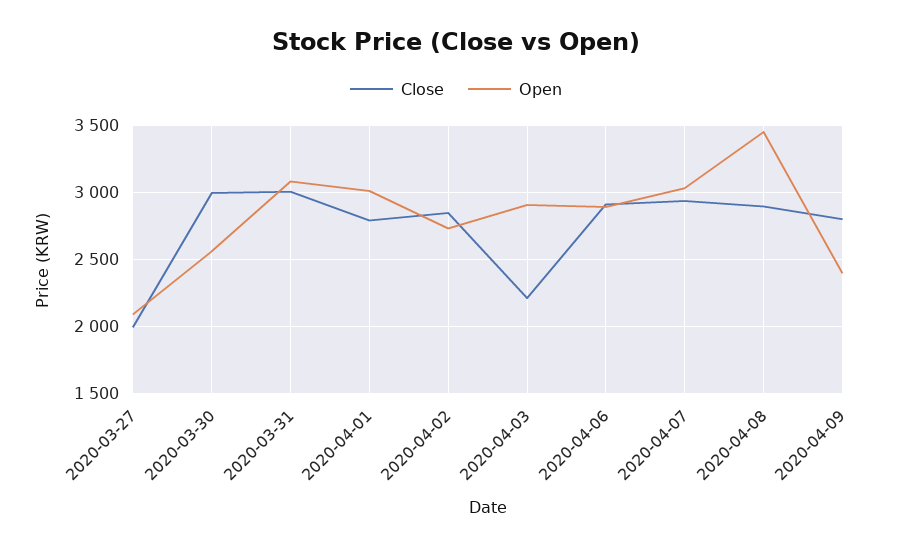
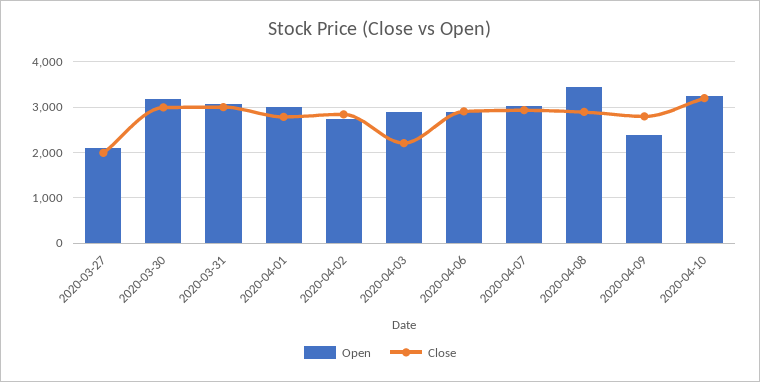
Open, 2020-03-30: 2550 -> 3200
Open, 2020-04-10: none -> 3200
Close, 2020-04-10: none -> 3200

